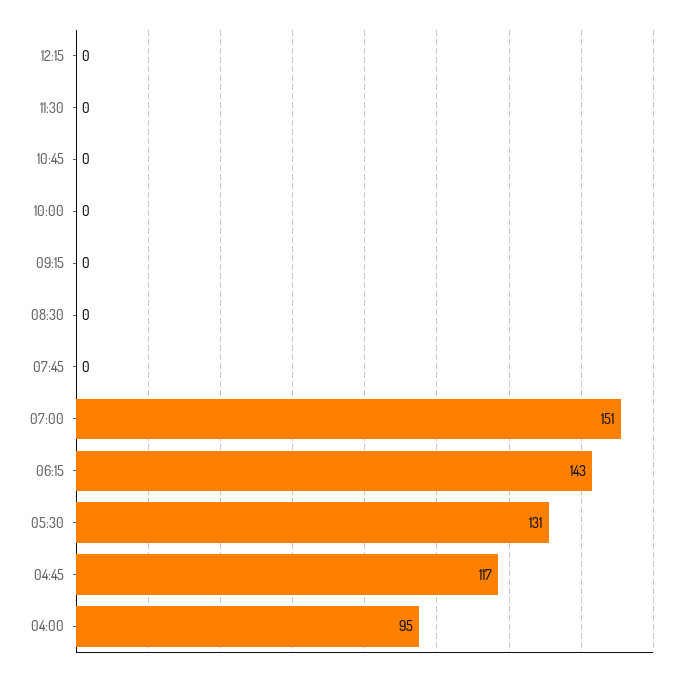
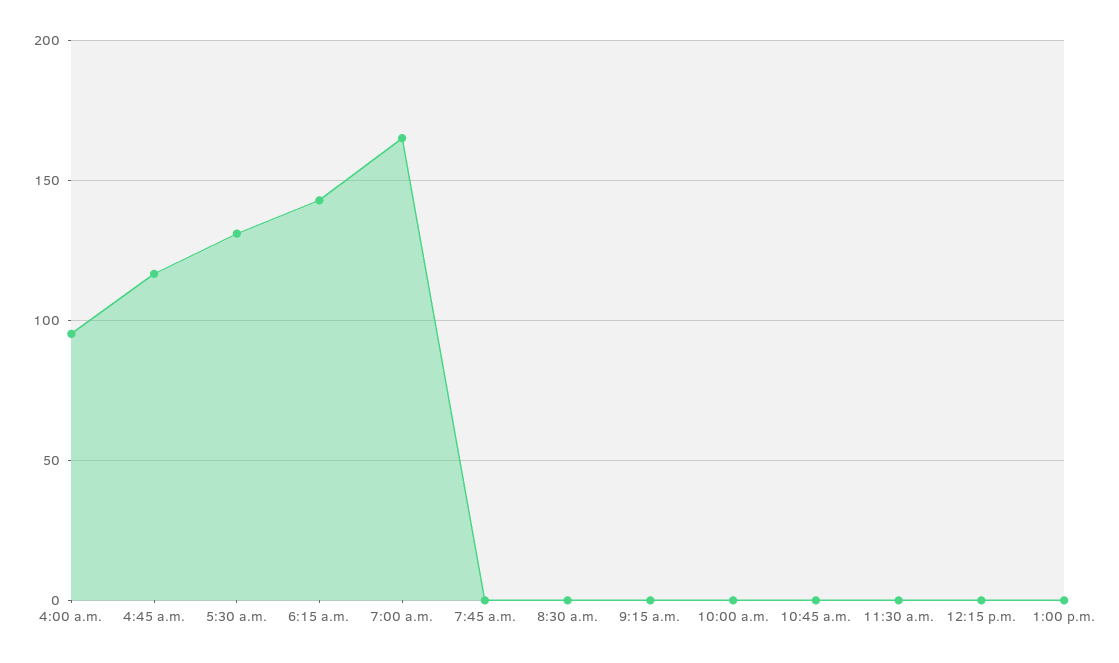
07:00: 151 -> 165
1:00 p.m.: none -> 0

